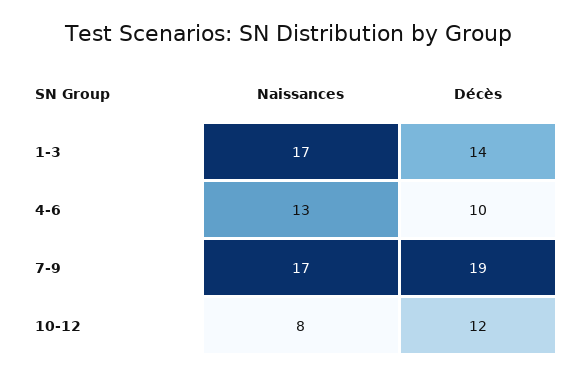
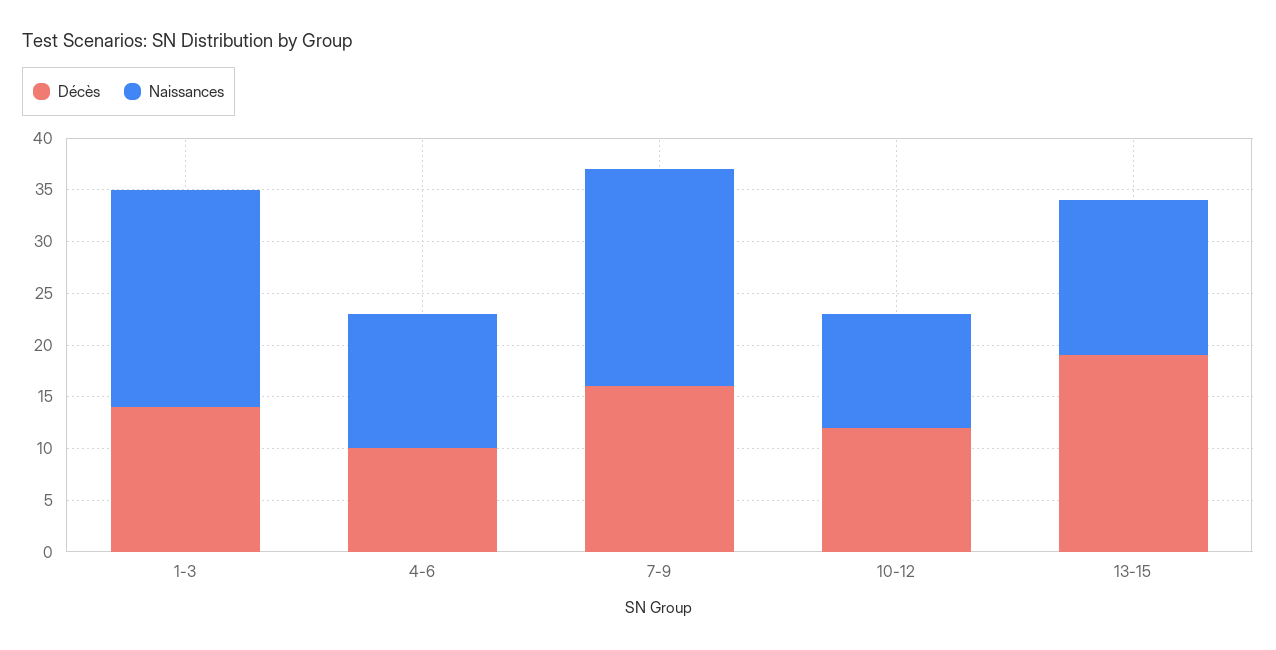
Naissances, 1-3: 17 -> 21
Naissances, 7-9: 17 -> 21
Décès, 7-9: 19 -> 16
Naissances, 10-12: 8 -> 11
Décès, 13-15: none -> 19
Naissances, 13-15: none -> 15

